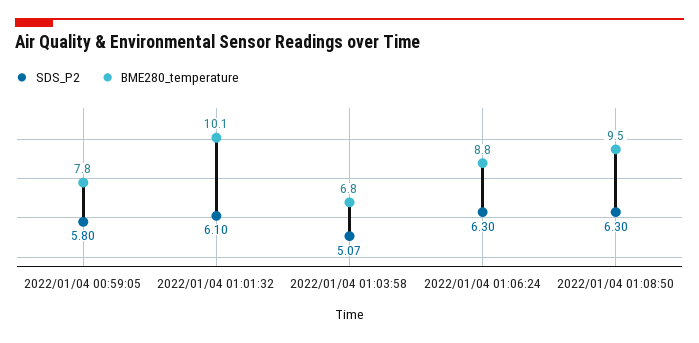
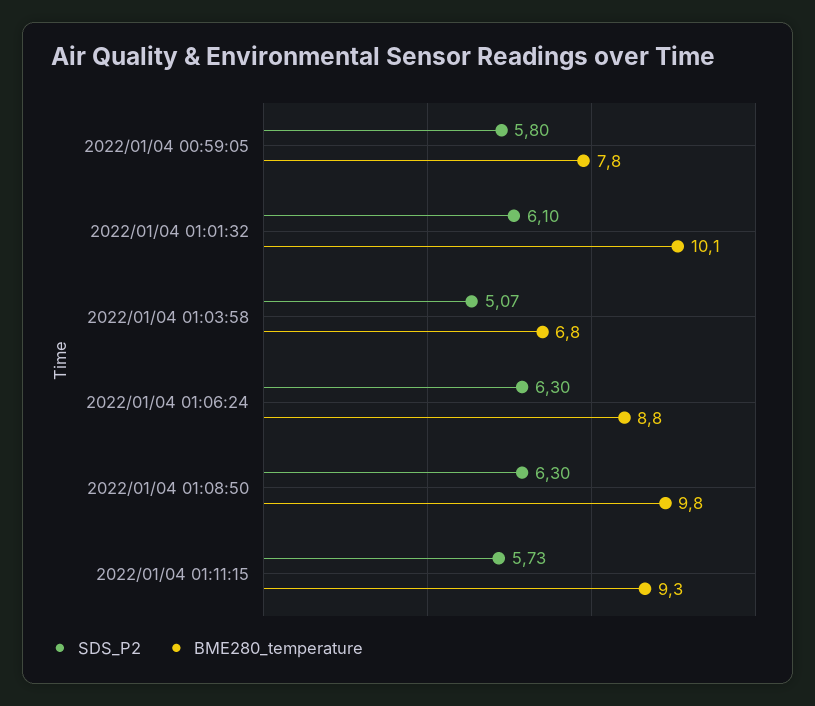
BME280_temperature, 2022/01/04 01:08:50: 9.5 -> 9.8
SDS_P2, 2022/01/04 01:11:15: none -> 5.73
BME280_temperature, 2022/01/04 01:11:15: none -> 9.3

